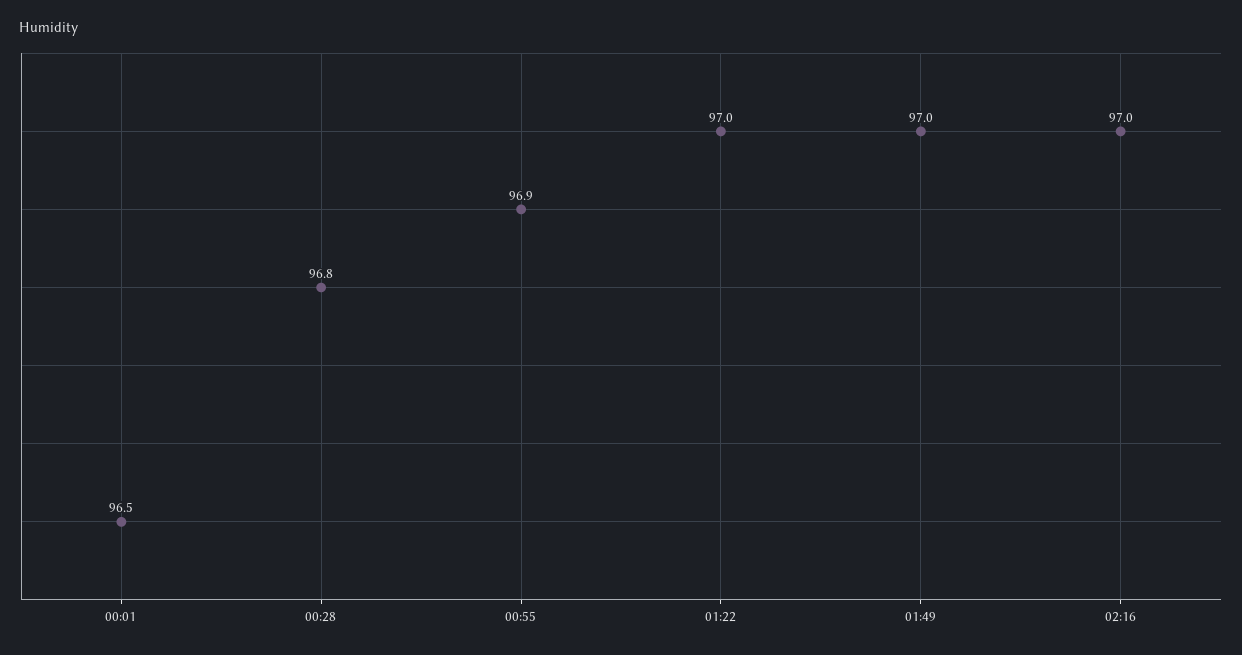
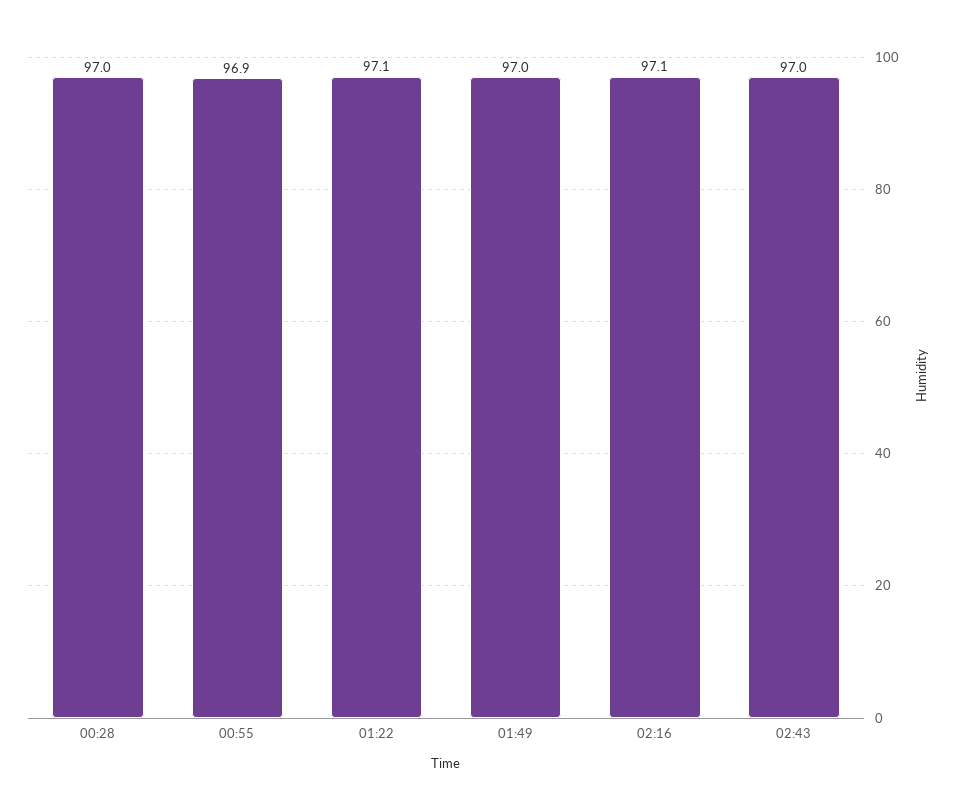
00:01: 96.5 -> none
00:28: 96.8 -> 97
01:22: 97 -> 97.1
02:16: 97 -> 97.1
02:43: none -> 97

